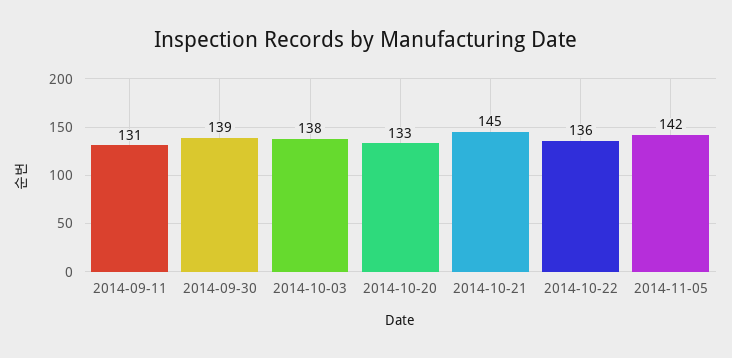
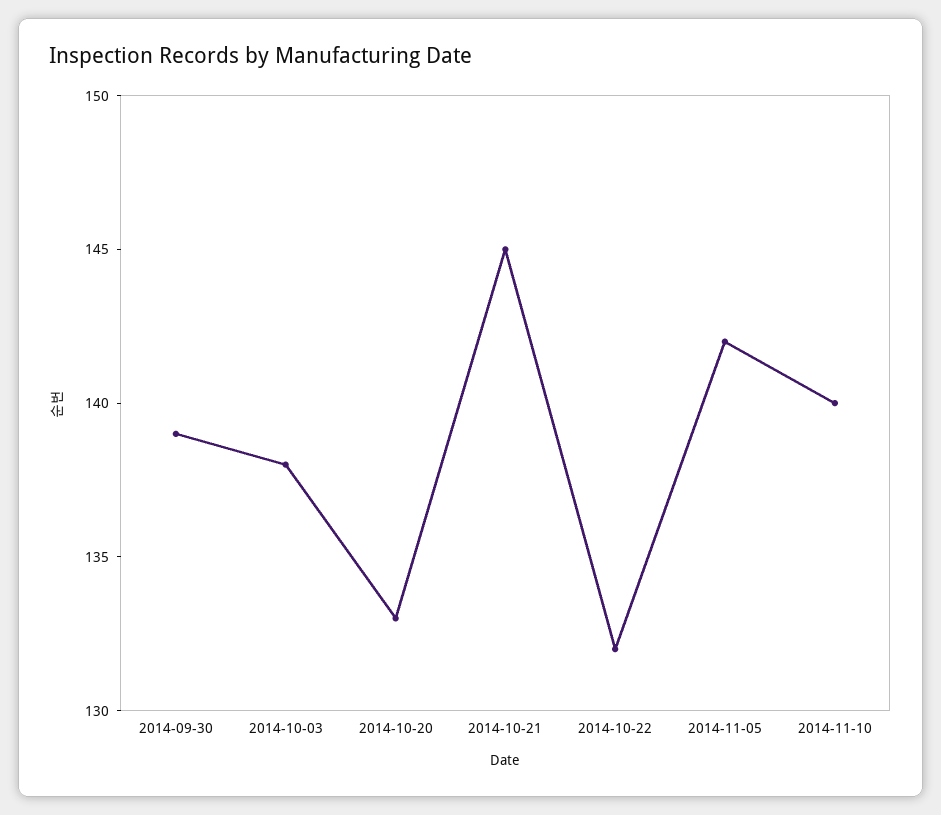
2014-09-11: 131 -> none
2014-10-22: 136 -> 132
2014-11-10: none -> 140

